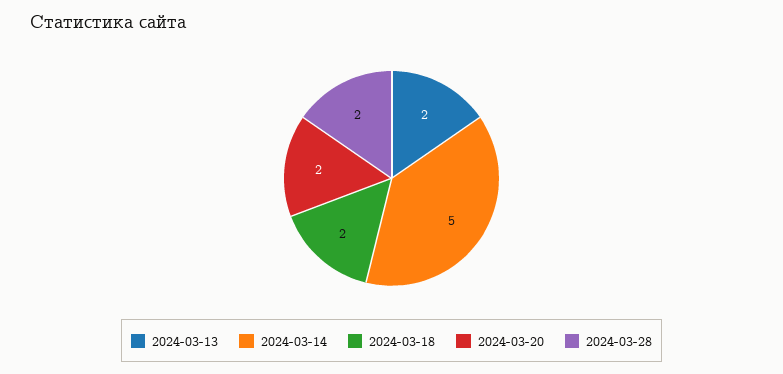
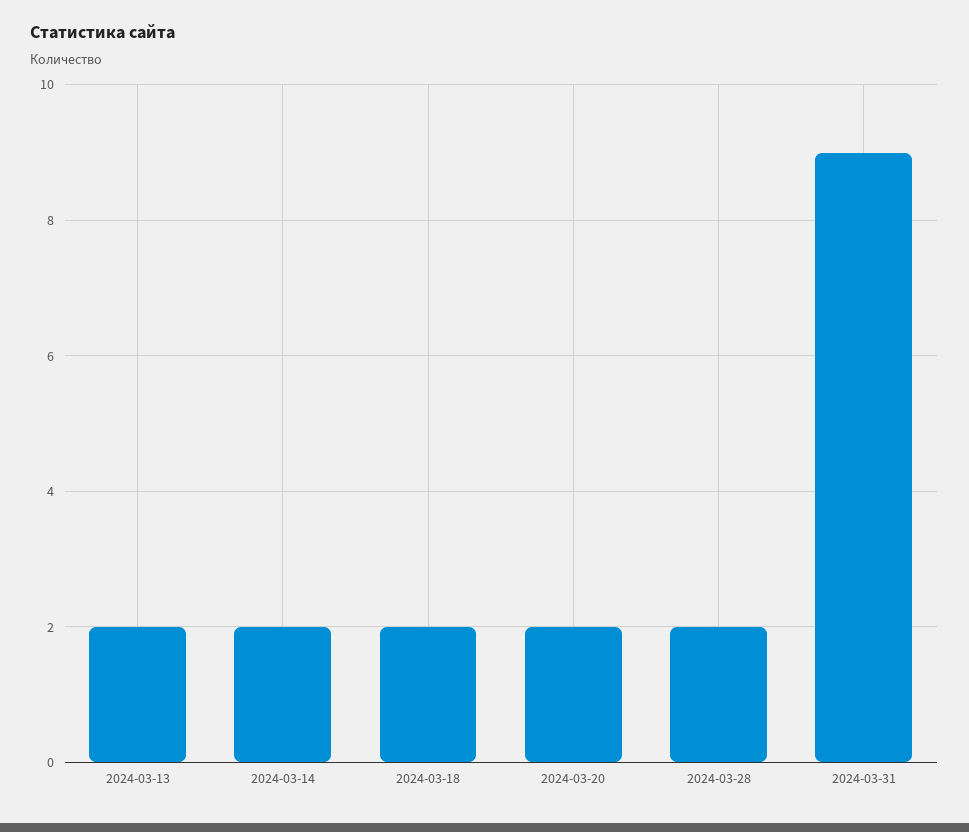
2024-03-14: 5 -> 2
2024-03-31: none -> 9

